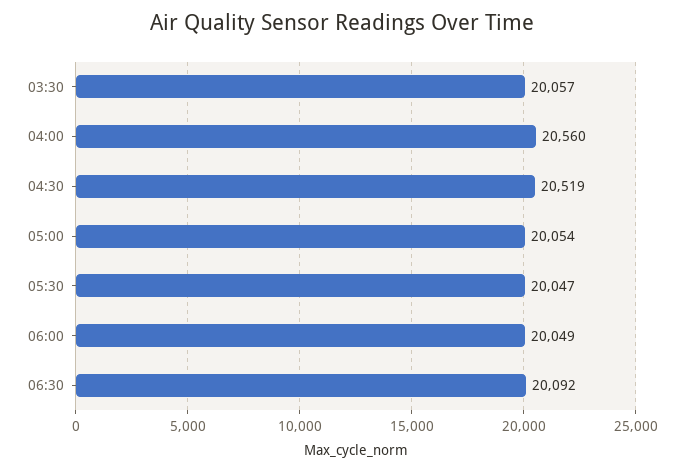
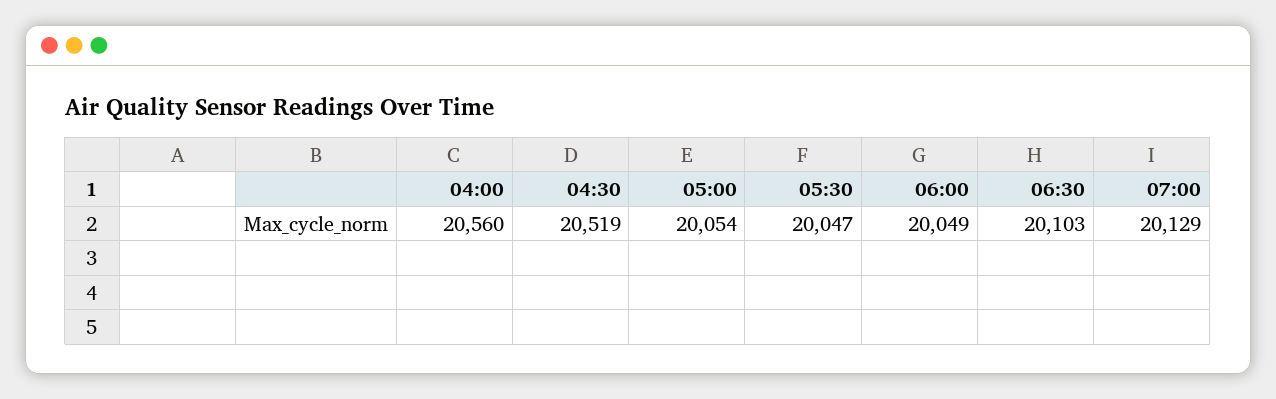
03:30: 20057 -> none
06:30: 20092 -> 20103
07:00: none -> 20129

